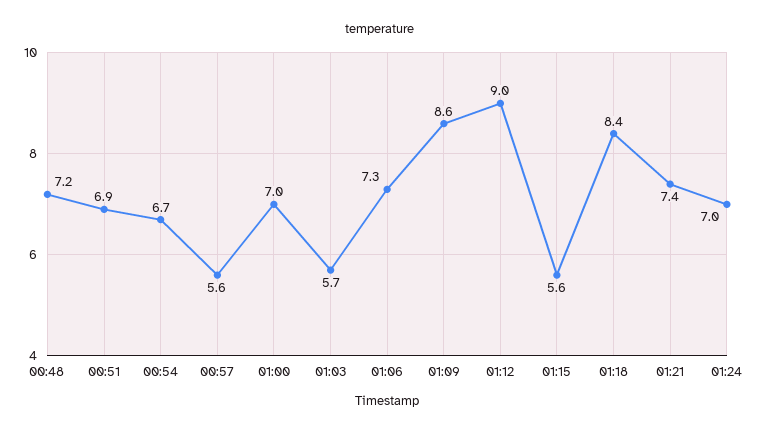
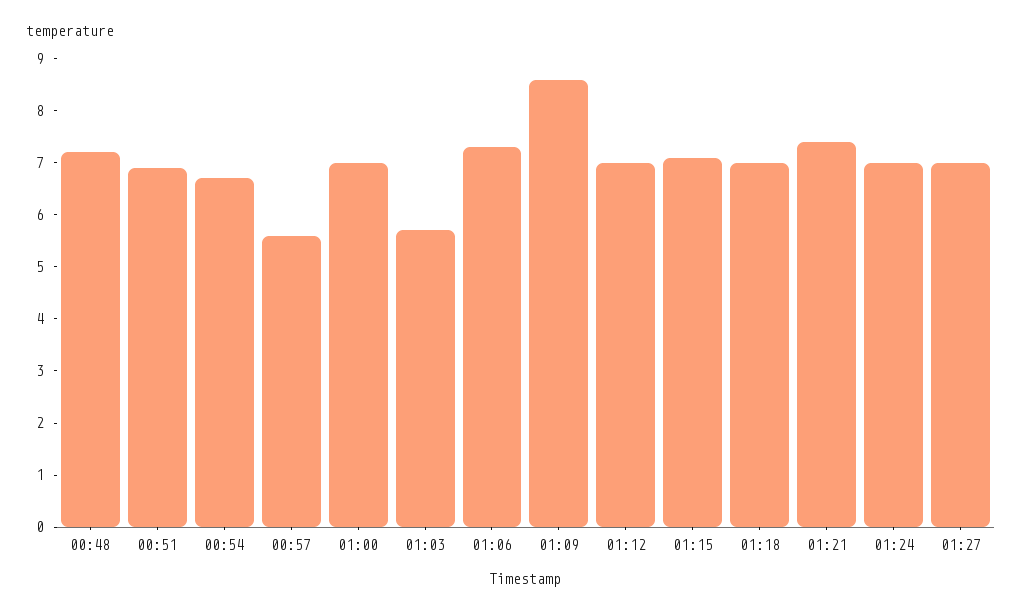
01:12: 9 -> 7
01:15: 5.6 -> 7
01:18: 8.4 -> 7
01:27: none -> 7

